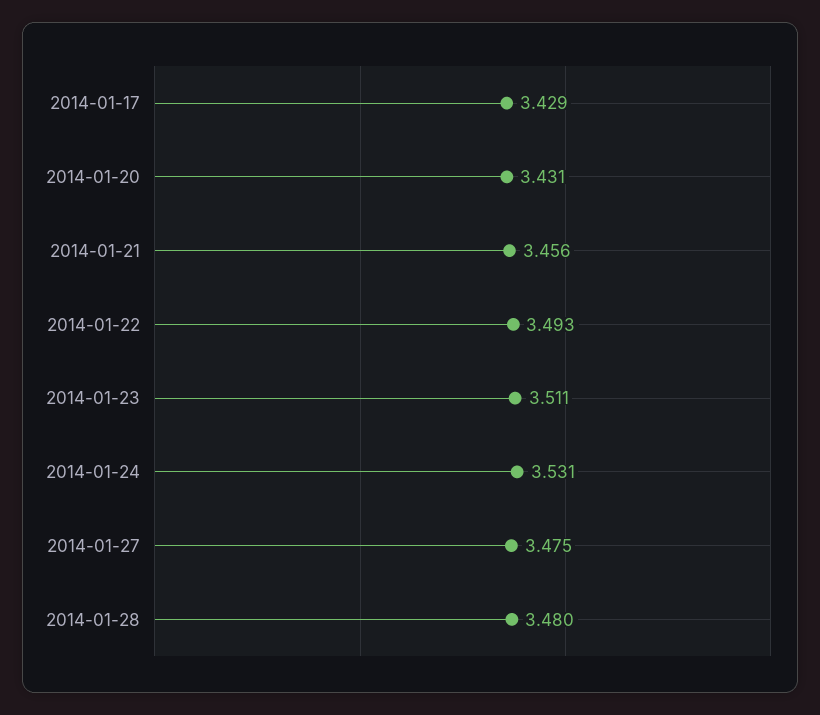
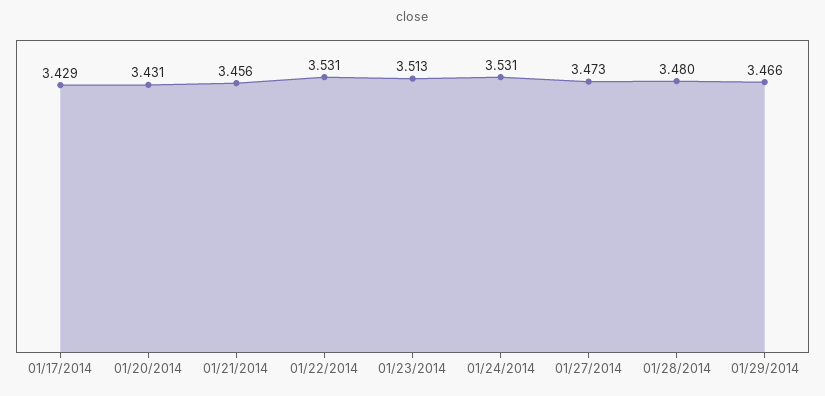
2014-01-22: 3.493 -> 3.531
2014-01-23: 3.511 -> 3.513
2014-01-27: 3.475 -> 3.473
01/29/2014: none -> 3.466

